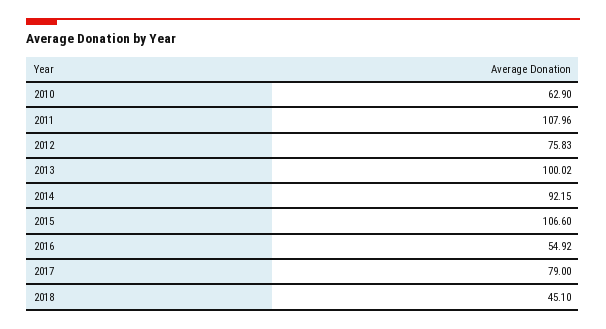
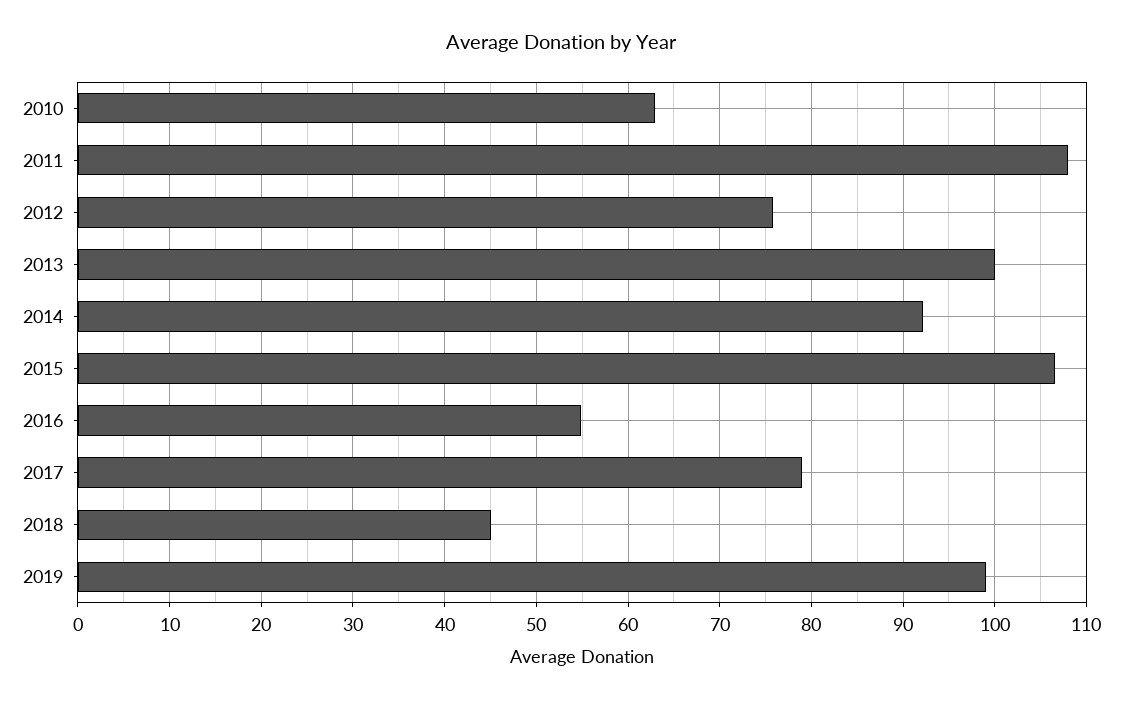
2019: none -> 99

